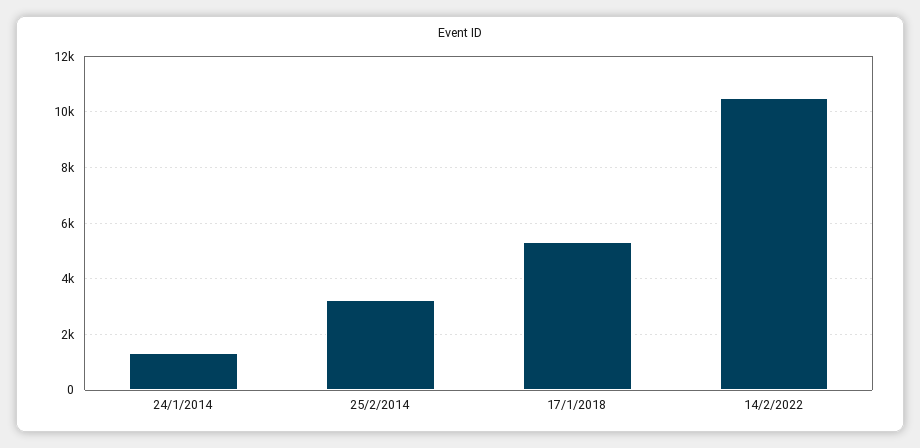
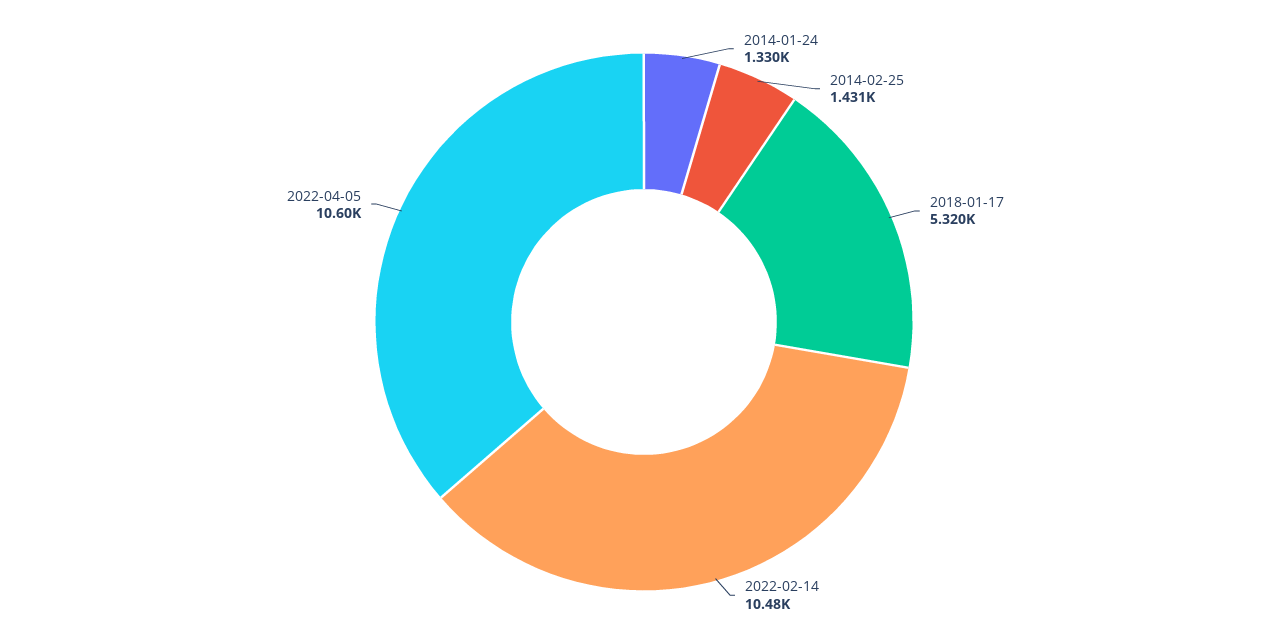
25/2/2014: 3250 -> 1431
2022-04-05: none -> 10600

